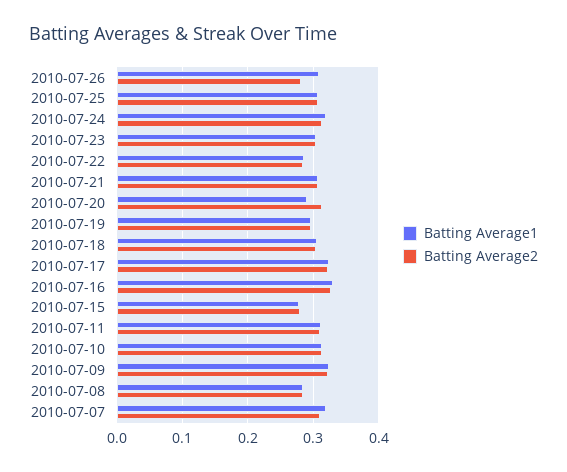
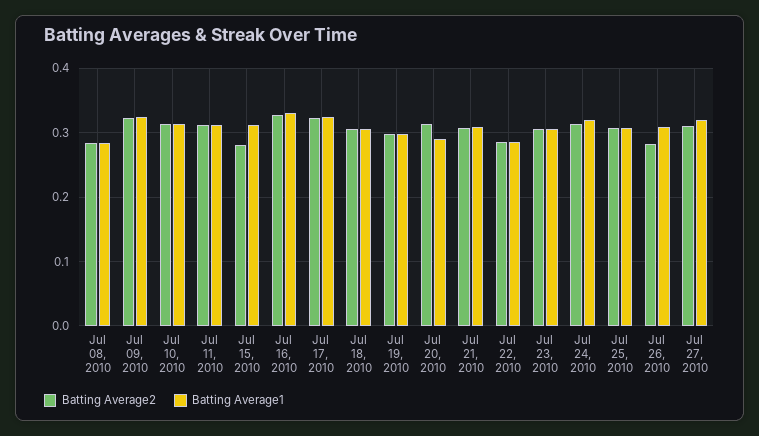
Batting Average1, 2010-07-15: 0.28 -> 0.31
Batting Average1, 2010-07-07: 0.32 -> none
Batting Average2, 2010-07-07: 0.31 -> none
Batting Average2, Jul 27, 2010: none -> 0.31
Batting Average1, Jul 27, 2010: none -> 0.32

